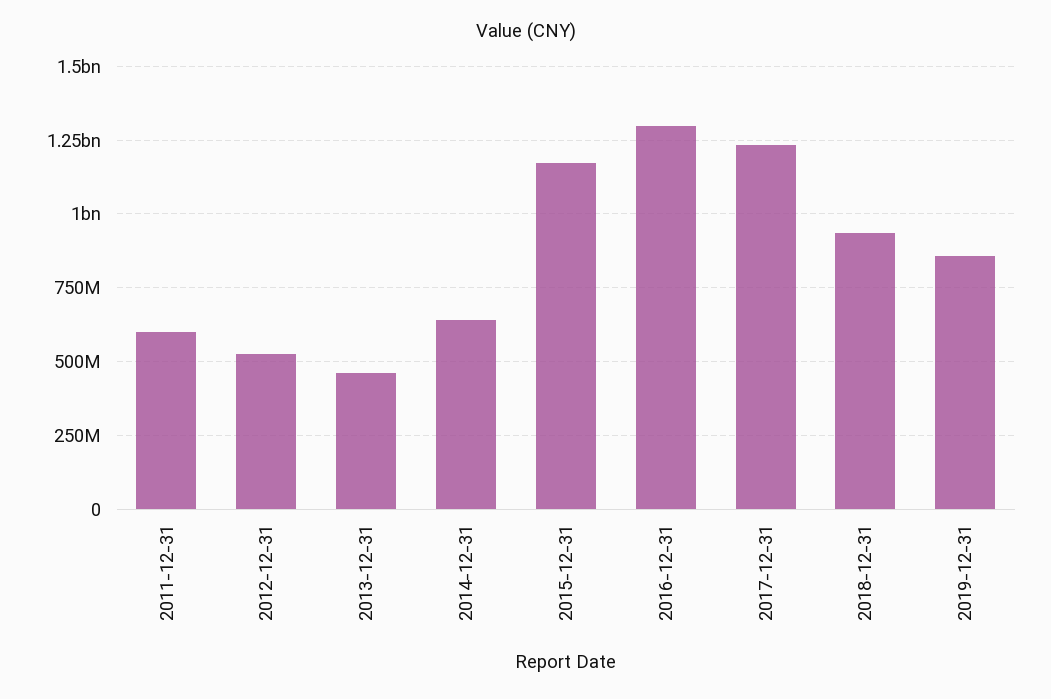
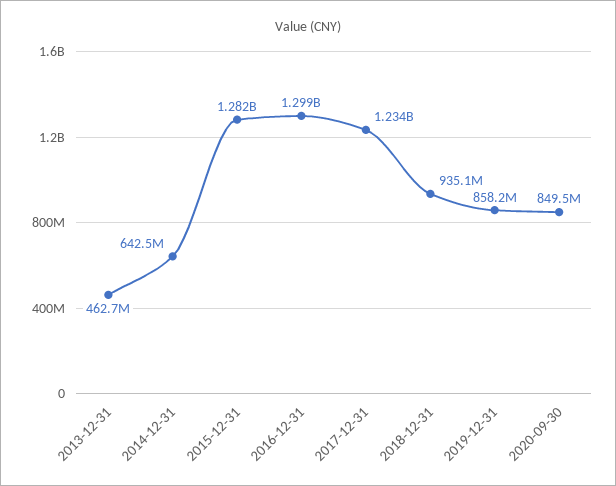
2011-12-31: 600000000 -> none
2012-12-31: 525000000 -> none
2015-12-31: 1175000000 -> 1282000000
2020-09-30: none -> 849500000

